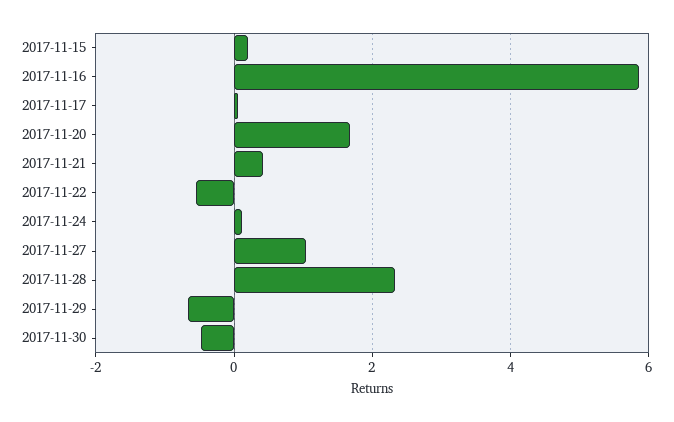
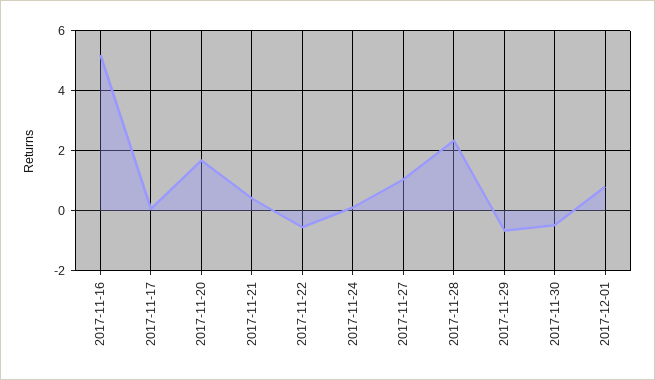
2017-11-15: 0.2 -> none
2017-11-16: 5.8 -> 5.2
2017-12-01: none -> 0.8

